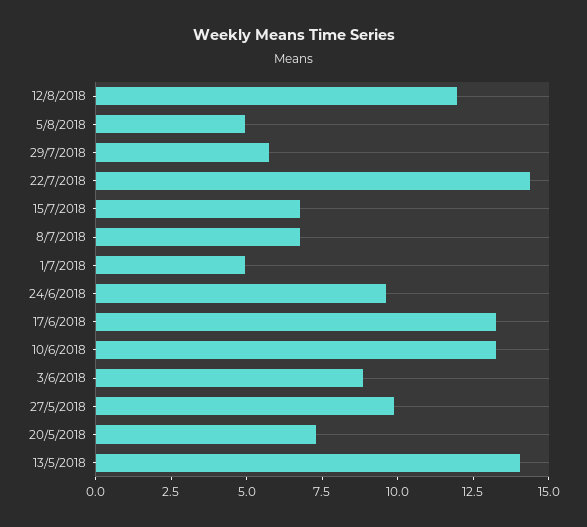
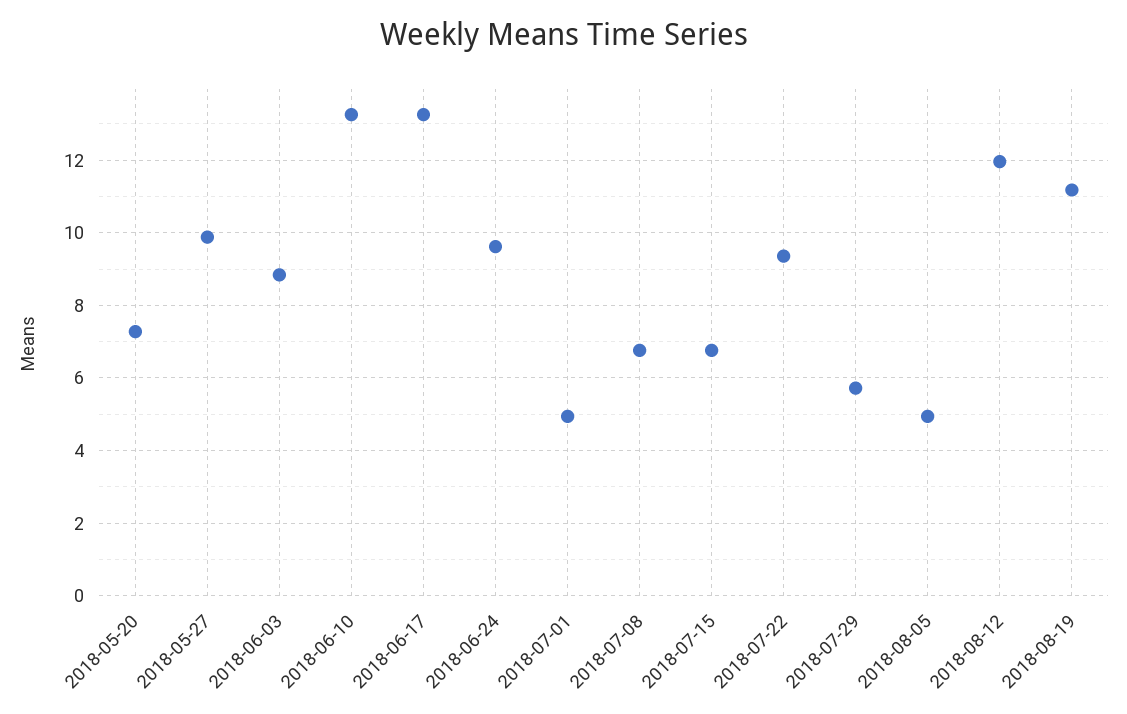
22/7/2018: 14.5 -> 9.4
13/5/2018: 14 -> none
2018-08-19: none -> 11.2

